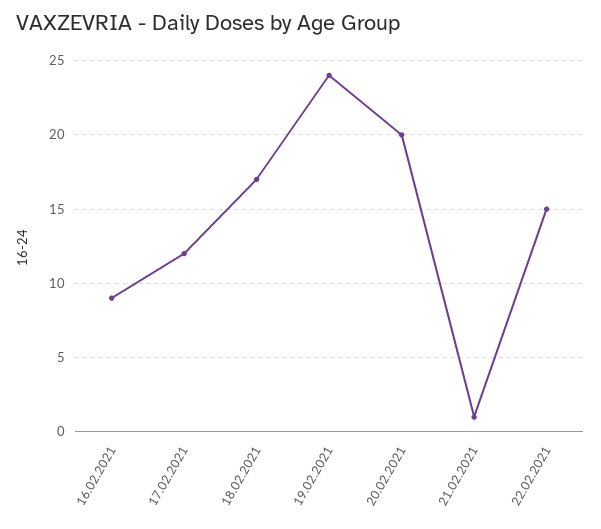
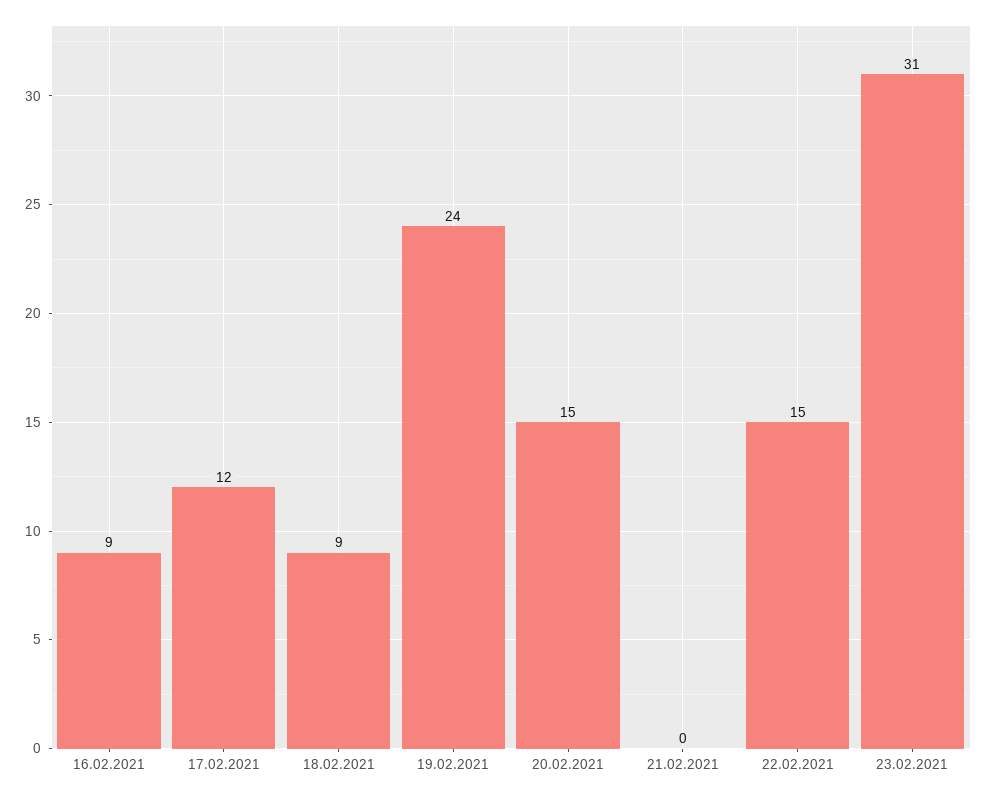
18.02.2021: 17 -> 9
20.02.2021: 20 -> 15
21.02.2021: 1 -> 0
23.02.2021: none -> 31

